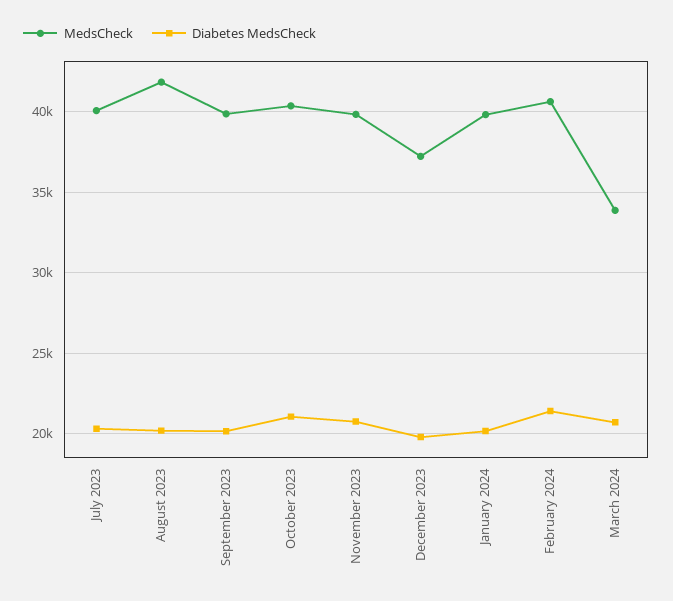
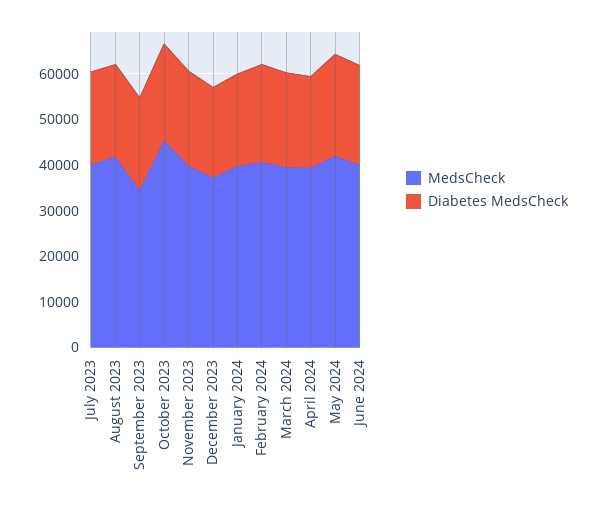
MedsCheck, September 2023: 40000 -> 34000
MedsCheck, October 2023: 40500 -> 46000
MedsCheck, March 2024: 34000 -> 40000
MedsCheck, April 2024: none -> 40000
Diabetes MedsCheck, April 2024: none -> 20000
MedsCheck, May 2024: none -> 42000
Diabetes MedsCheck, May 2024: none -> 22000
MedsCheck, June 2024: none -> 40000
Diabetes MedsCheck, June 2024: none -> 22000

